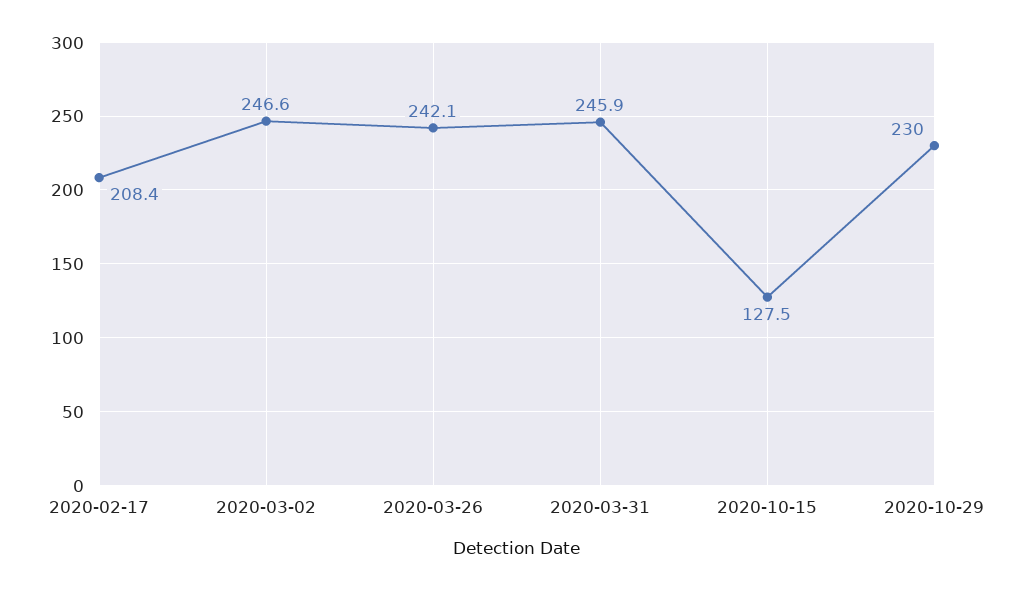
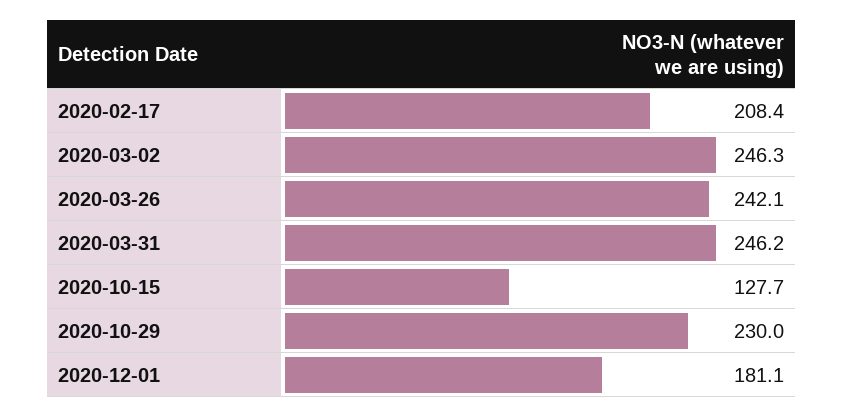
2020-03-02: 246.6 -> 246.3
2020-03-31: 245.9 -> 246.2
2020-10-15: 127.5 -> 127.7
2020-12-01: none -> 181.1

